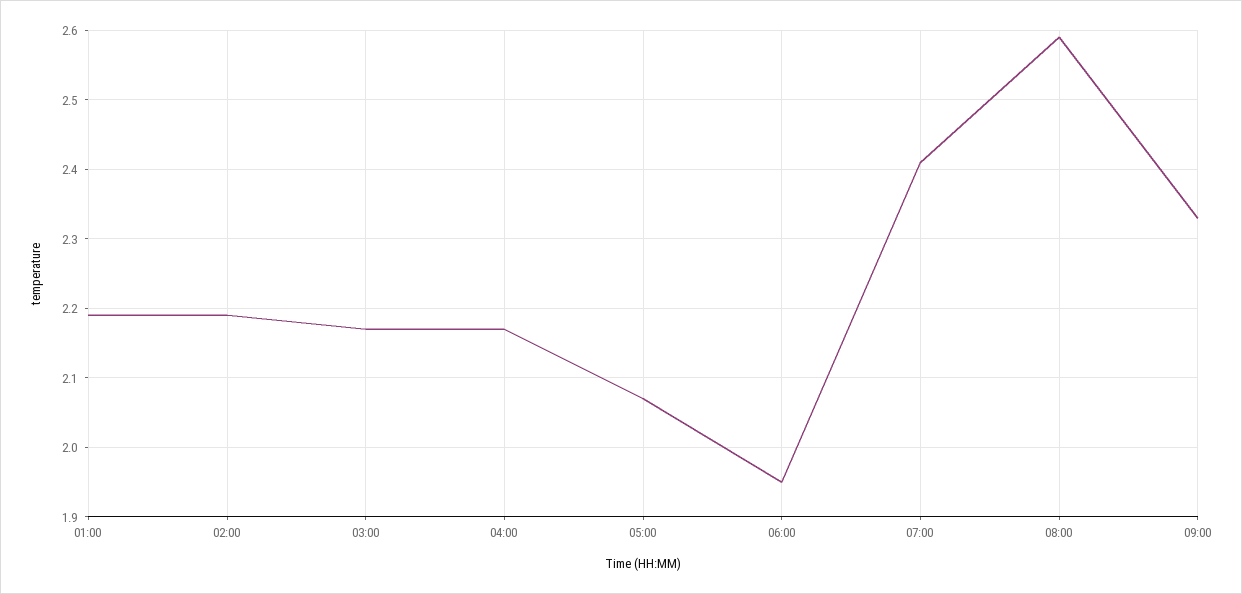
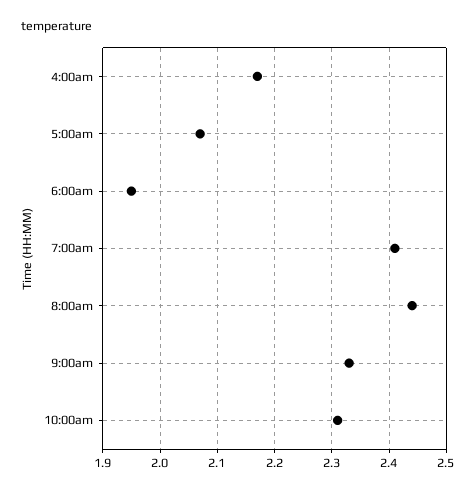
01:00: 2.19 -> none
02:00: 2.19 -> none
03:00: 2.17 -> none
08:00: 2.59 -> 2.45
10:00am: none -> 2.3

